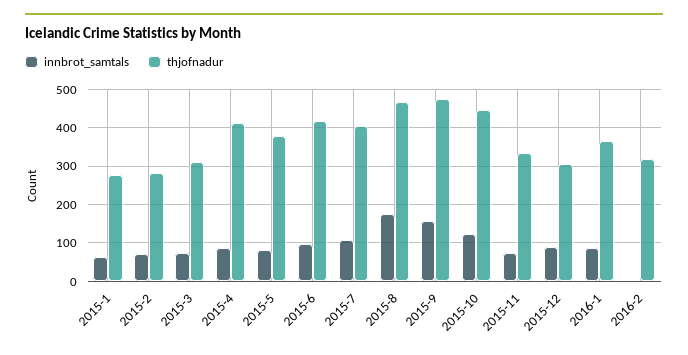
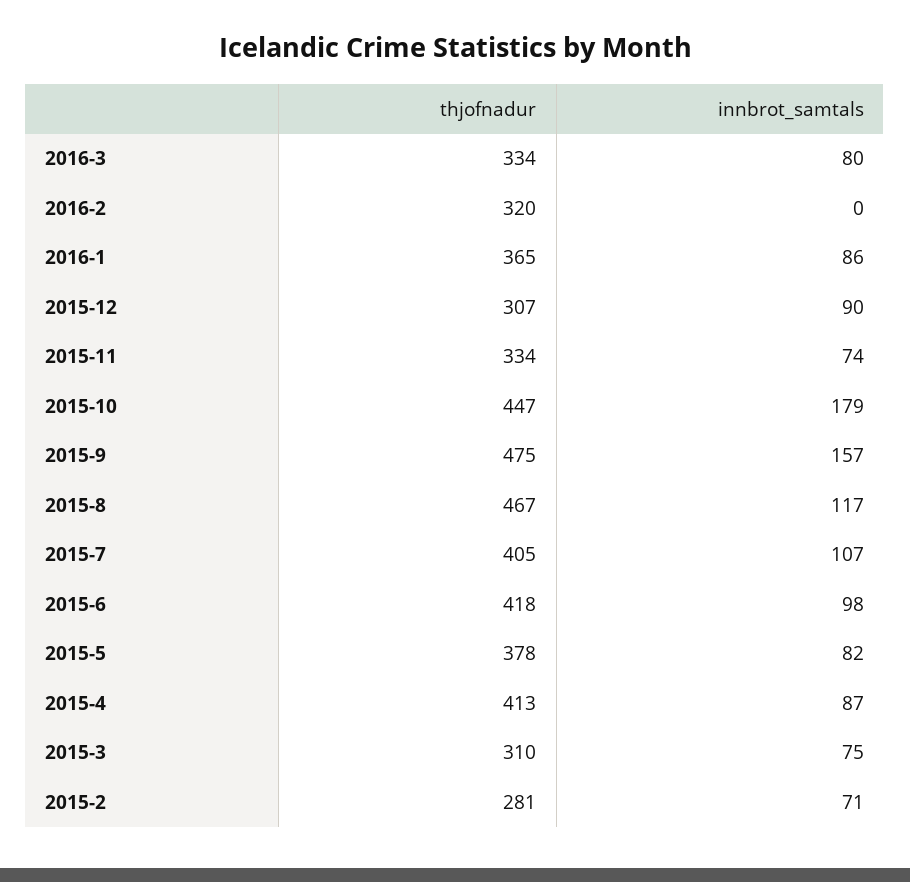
innbrot_samtals, 2015-1: 60 -> none
thjofnadur, 2015-1: 280 -> none
innbrot_samtals, 2015-8: 180 -> 117
innbrot_samtals, 2015-10: 120 -> 179
thjofnadur, 2016-3: none -> 334
innbrot_samtals, 2016-3: none -> 80

